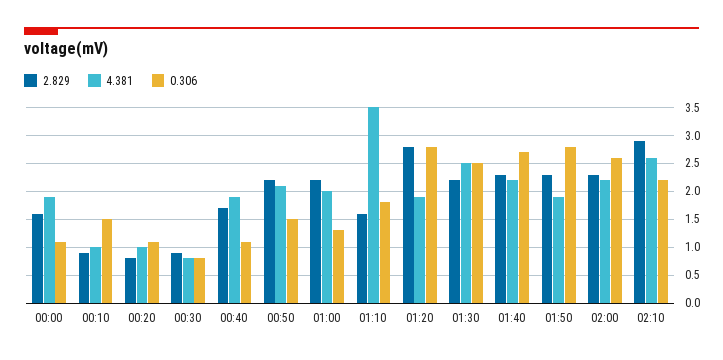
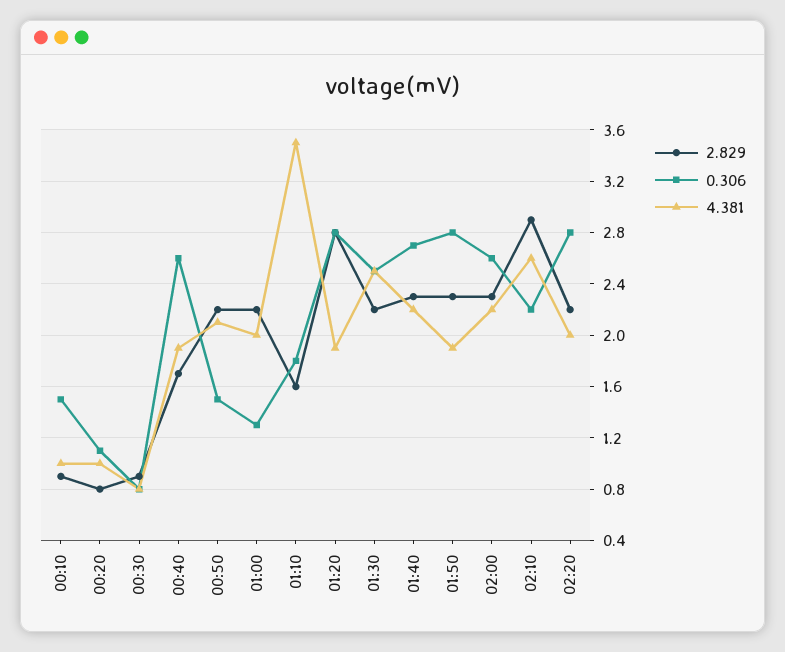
2.829, 00:00: 1.5 -> none
4.381, 00:00: 2 -> none
0.306, 00:00: 1 -> none
0.306, 00:40: 1 -> 2.6
2.829, 02:20: none -> 2.2
0.306, 02:20: none -> 2.8
4.381, 02:20: none -> 2

